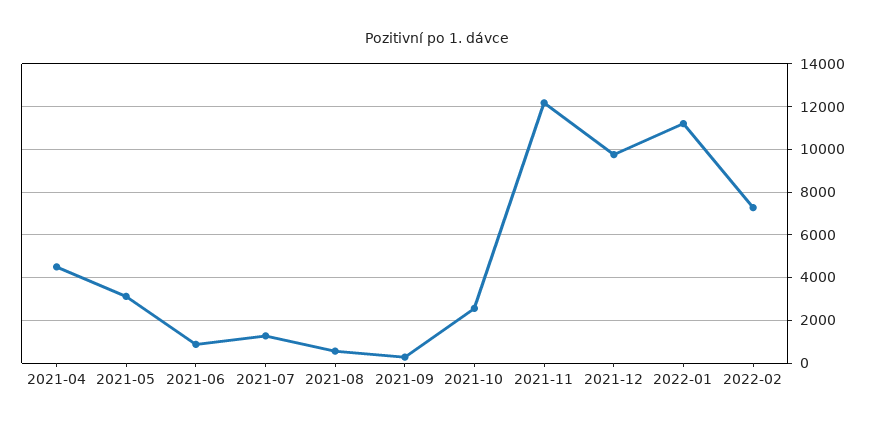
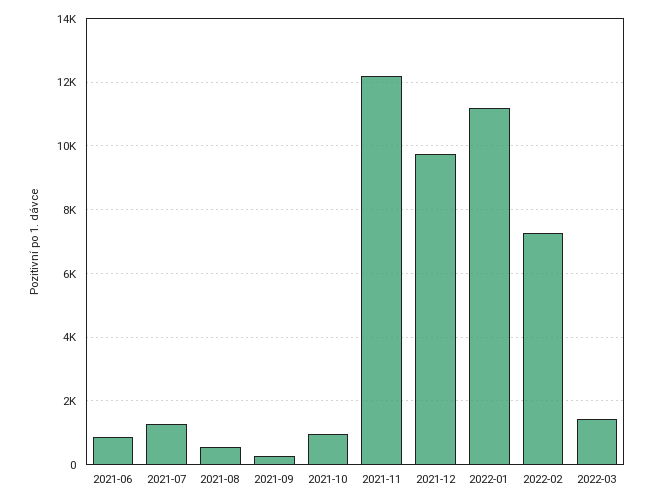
2021-04: 4500 -> none
2021-05: 3000 -> none
2021-10: 2500 -> 1000
2022-03: none -> 1400

